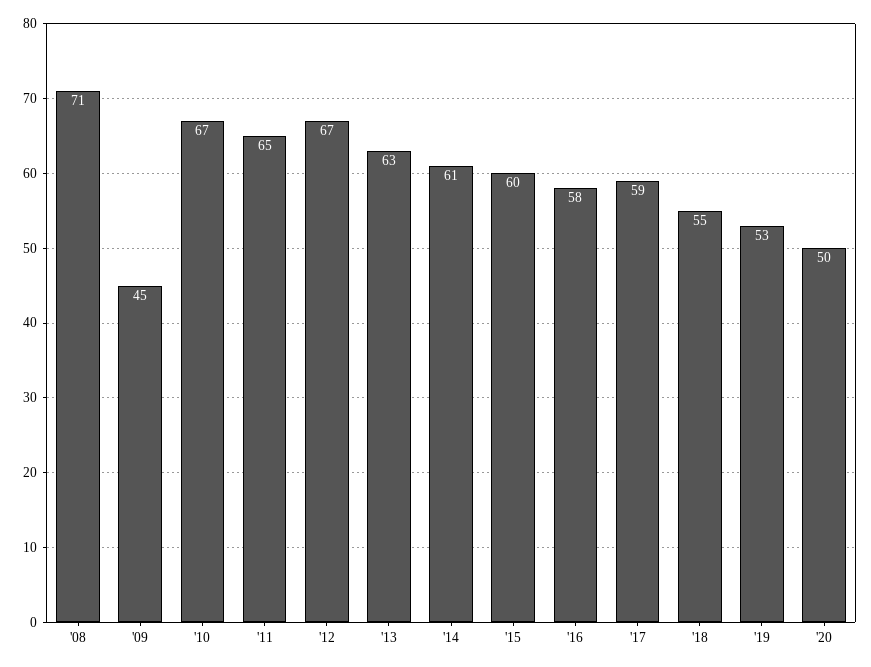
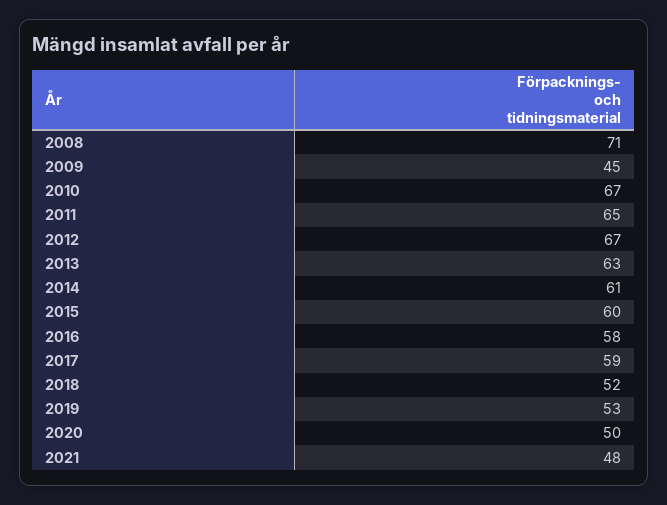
'18: 55 -> 52
2021: none -> 48

